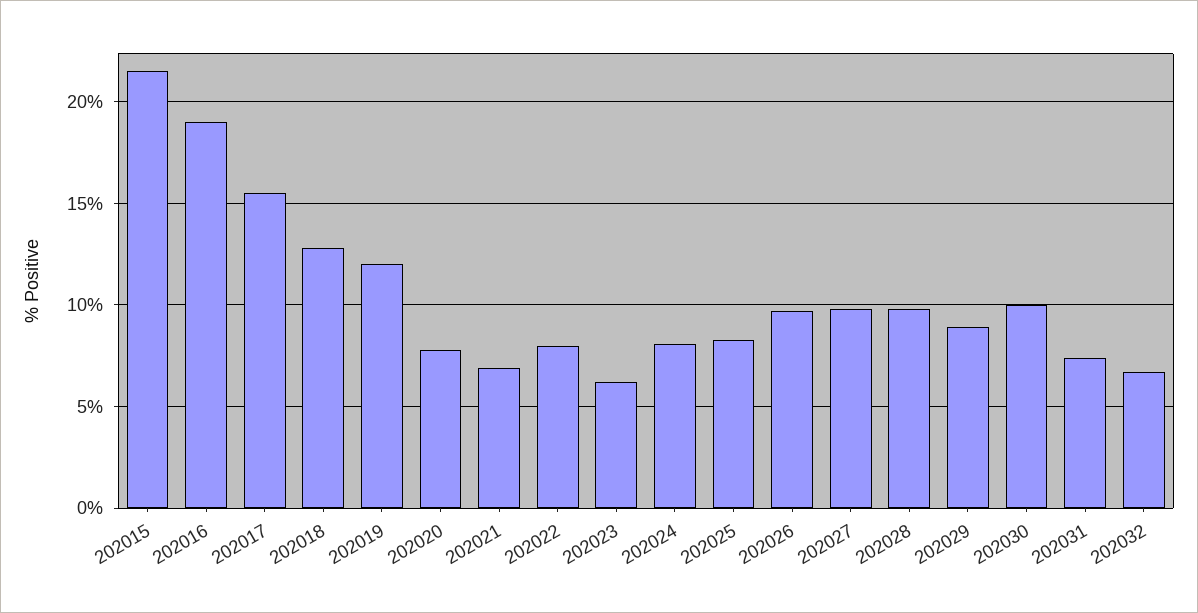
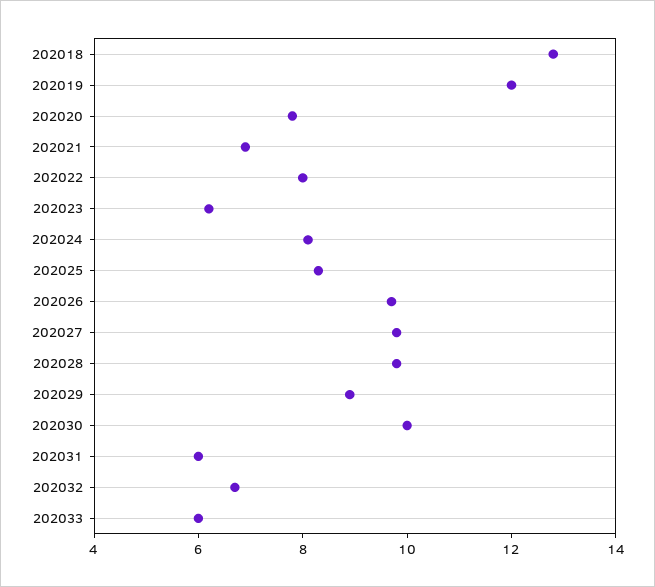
202015: 21.5 -> none
202016: 19 -> none
202017: 15.5 -> none
202031: 7.5 -> 6
202033: none -> 6

